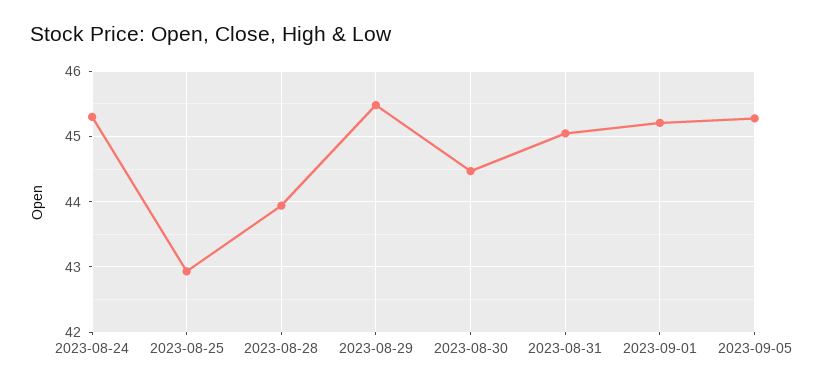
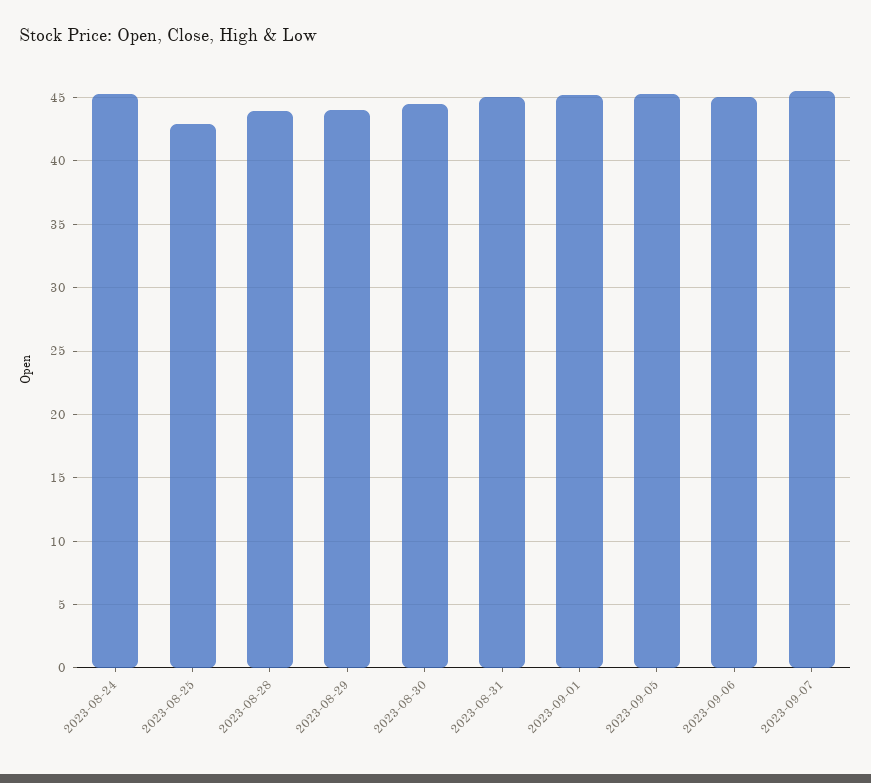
2023-08-29: 45.5 -> 44
2023-09-06: none -> 45
2023-09-07: none -> 45.5

